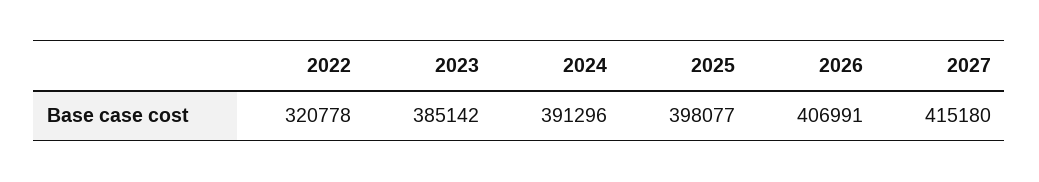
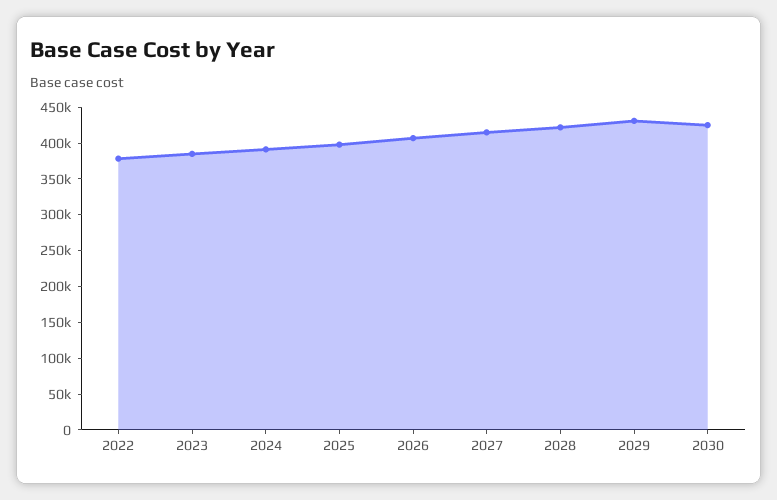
2022: 320778 -> 375000
2028: none -> 425000
2029: none -> 425000
2030: none -> 425000

